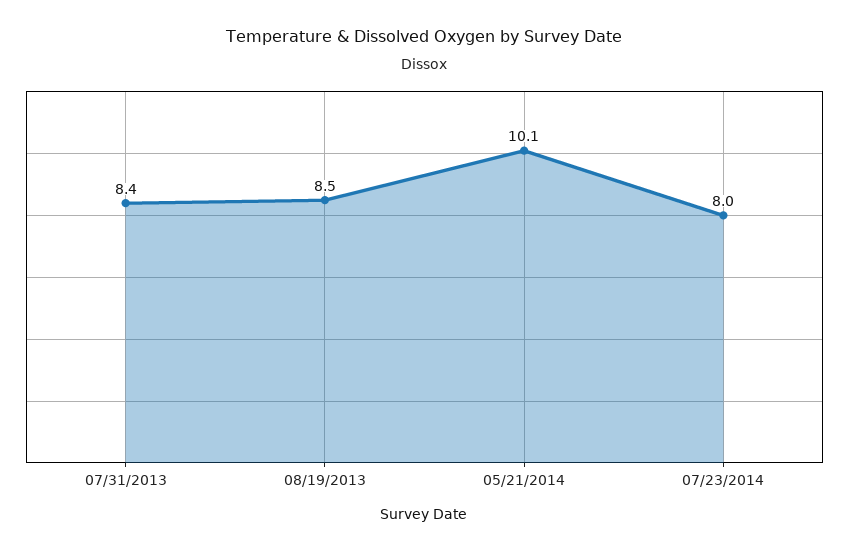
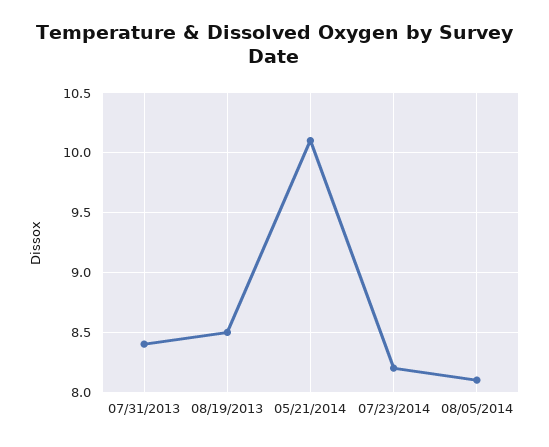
07/23/2014: 8 -> 8.2
08/05/2014: none -> 8.1

